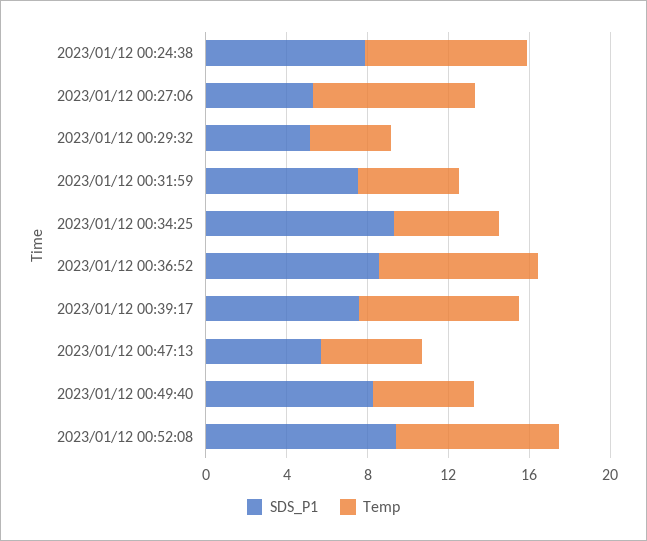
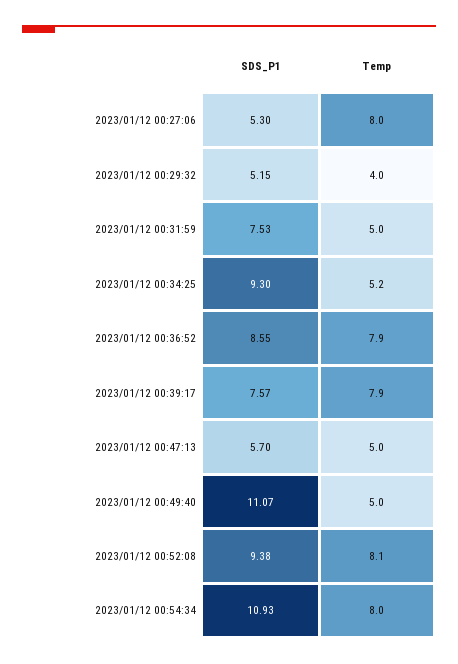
SDS_P1, 2023/01/12 00:24:38: 8 -> none
Temp, 2023/01/12 00:24:38: 8 -> none
SDS_P1, 2023/01/12 00:49:40: 8 -> 11.07
SDS_P1, 2023/01/12 00:54:34: none -> 10.93
Temp, 2023/01/12 00:54:34: none -> 8

